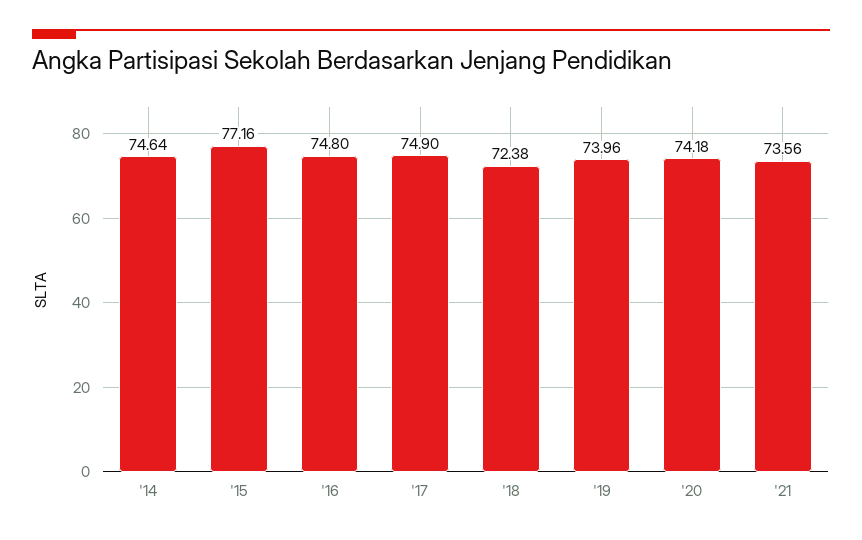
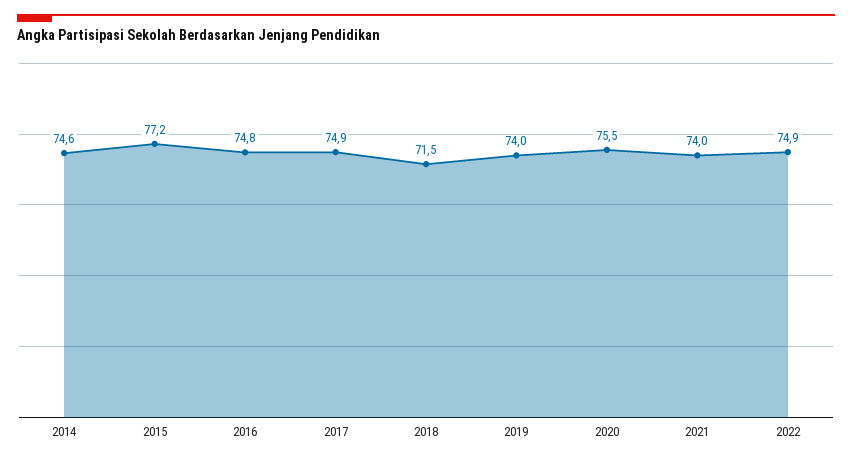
'18: 72.38 -> 71.5
'20: 74.18 -> 75.5
'21: 73.56 -> 74
2022: none -> 74.9

